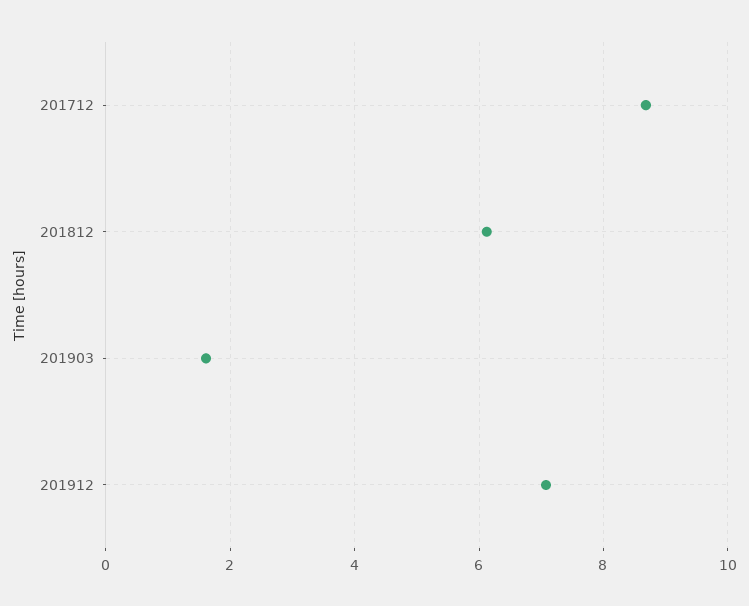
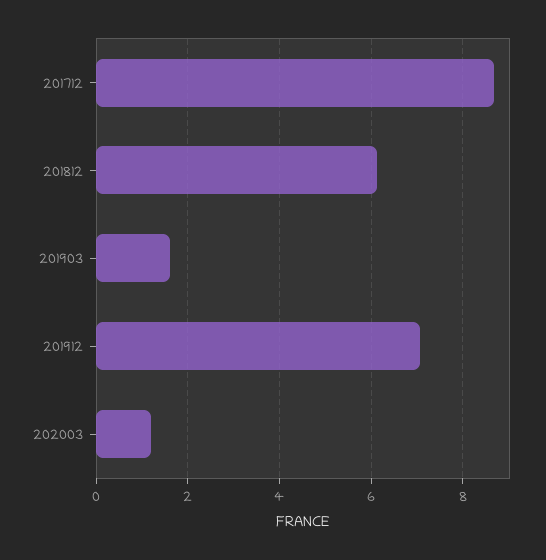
202003: none -> 1.2

